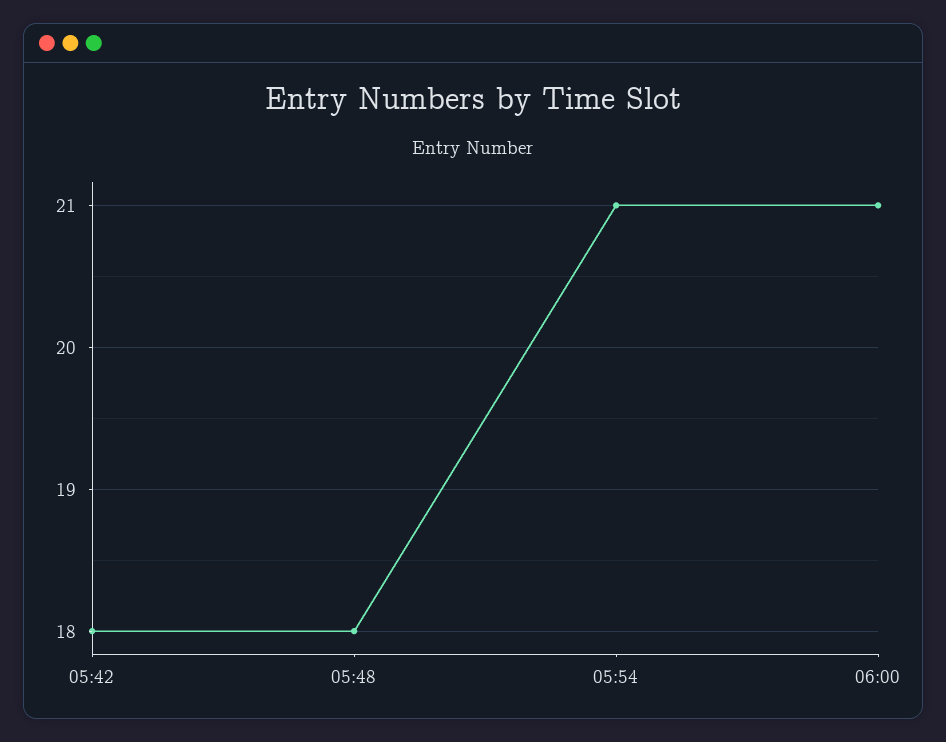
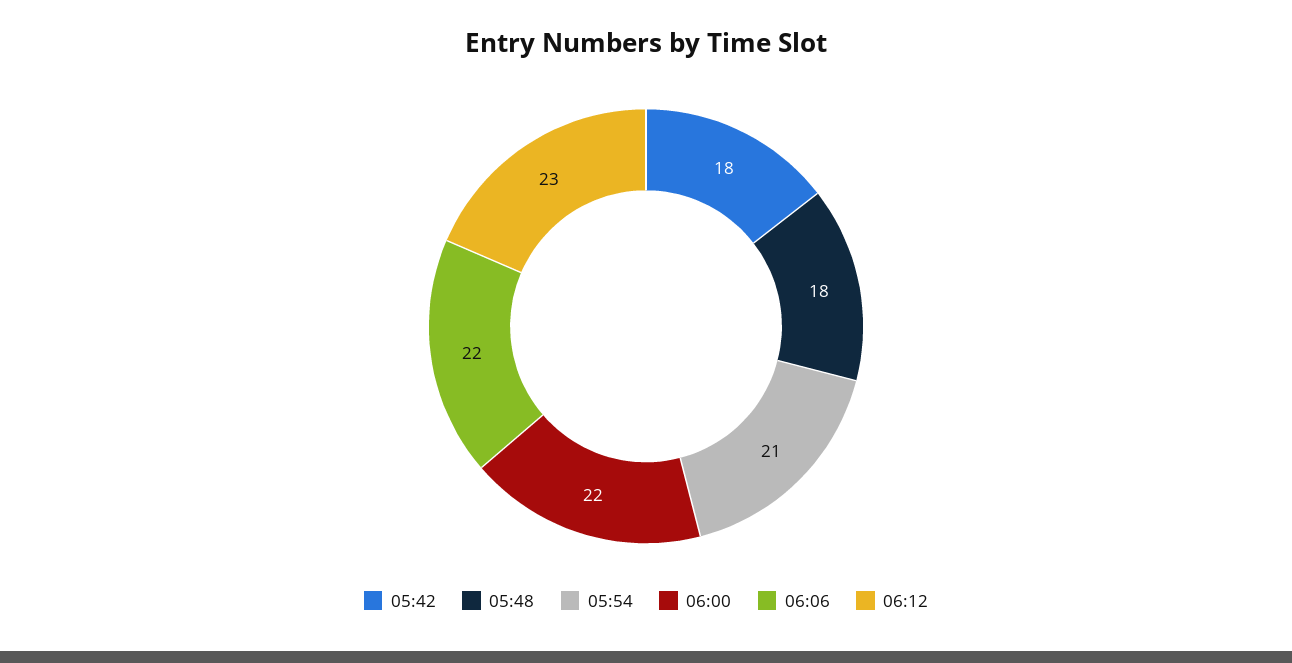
06:00: 21 -> 22
06:06: none -> 22
06:12: none -> 23

